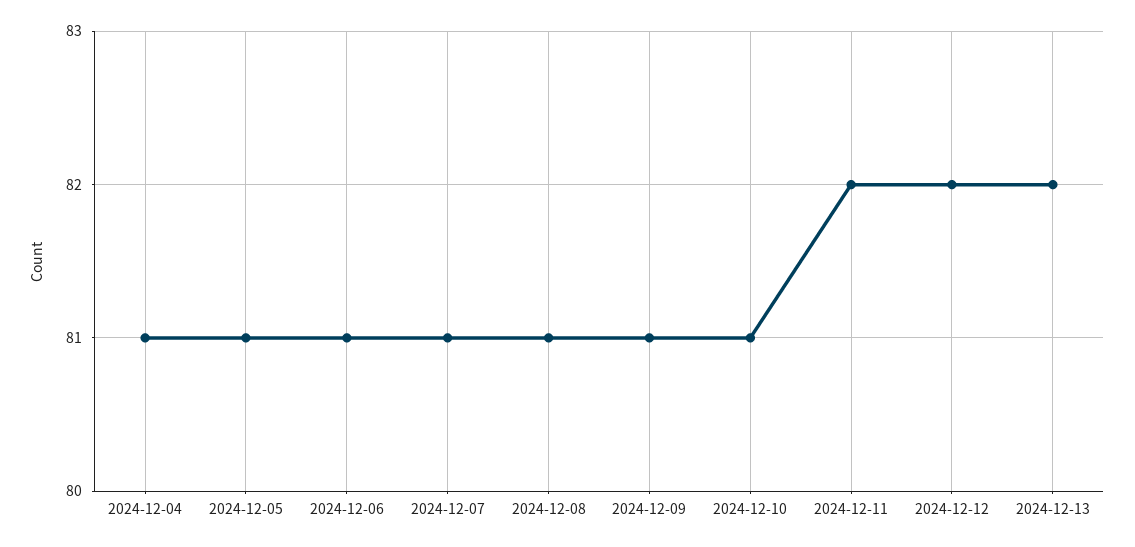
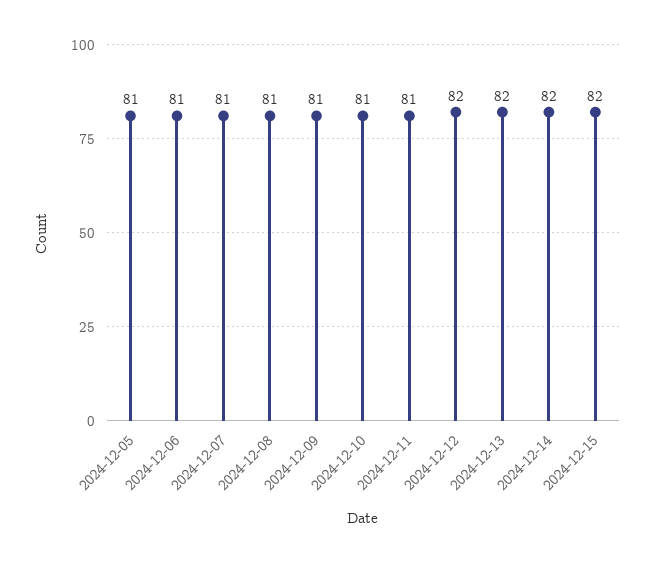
2024-12-04: 81 -> none
2024-12-11: 82 -> 81
2024-12-14: none -> 82
2024-12-15: none -> 82

